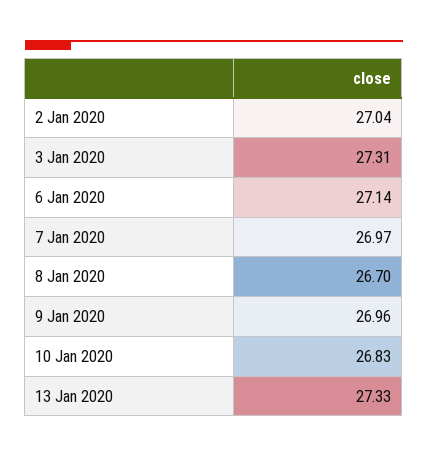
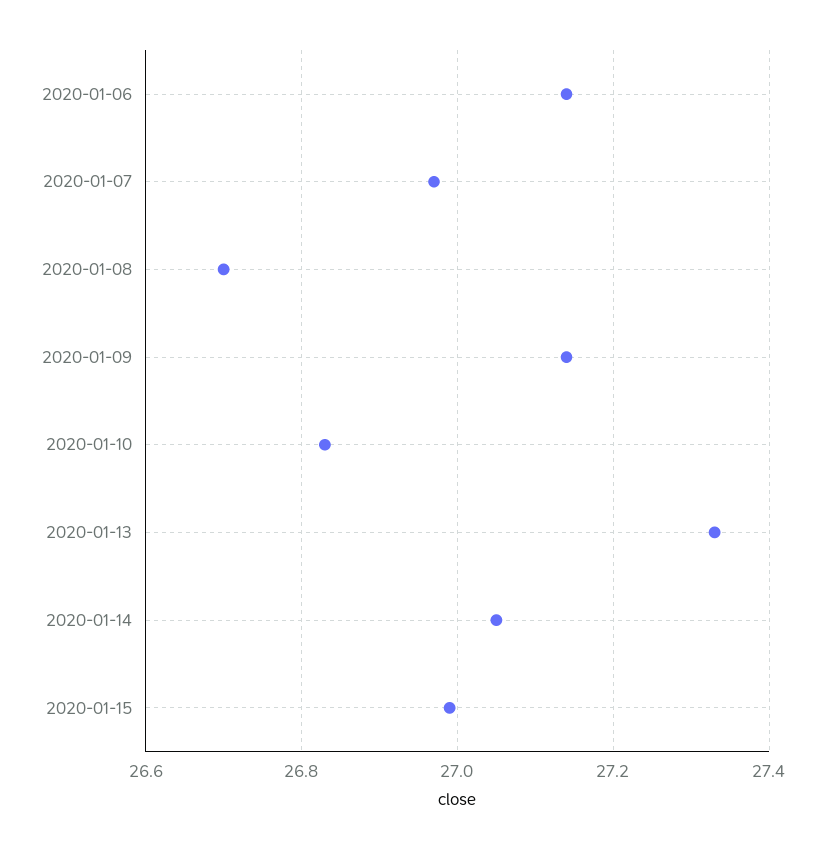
2 Jan 2020: 27.04 -> none
3 Jan 2020: 27.31 -> none
9 Jan 2020: 26.96 -> 27.15
2020-01-14: none -> 27.05
2020-01-15: none -> 27

